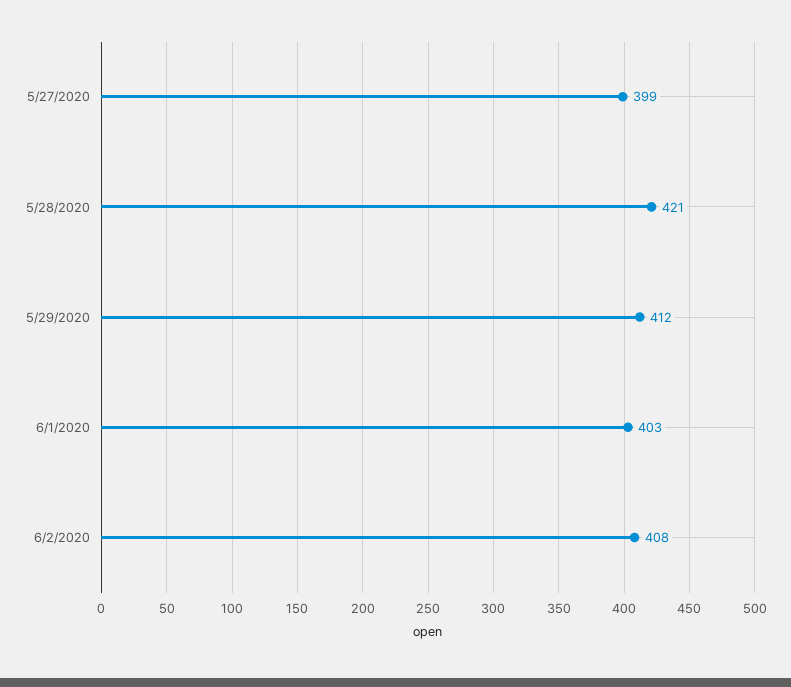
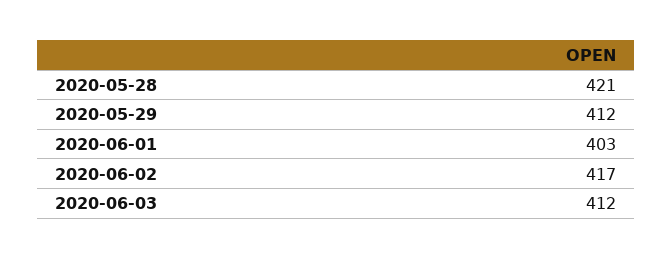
5/27/2020: 399 -> none
6/2/2020: 408 -> 417
2020-06-03: none -> 412

